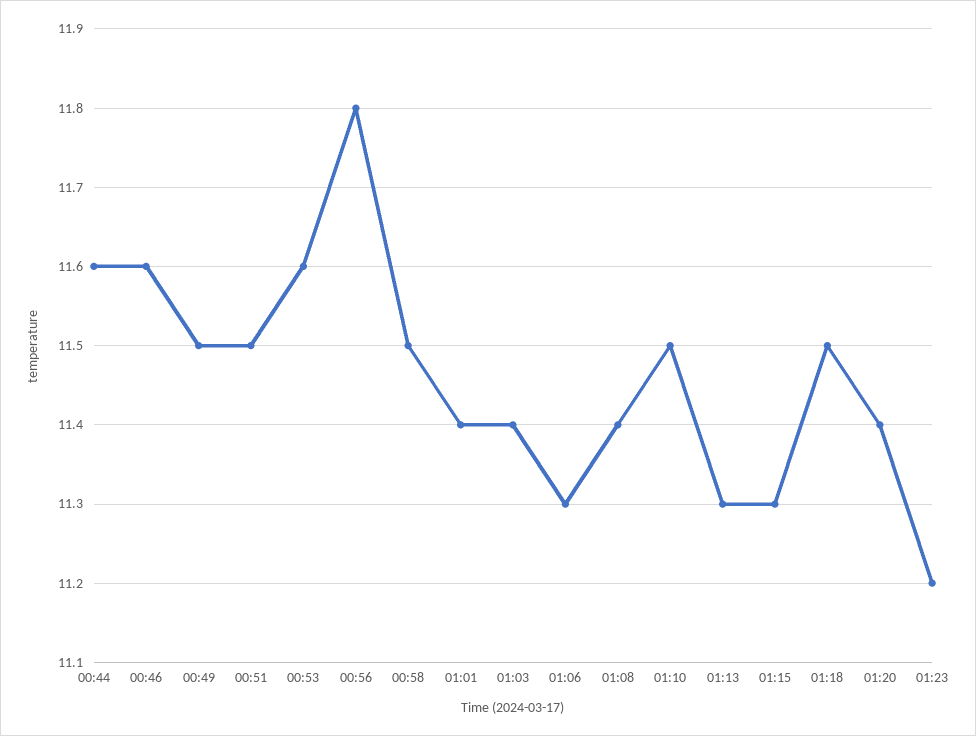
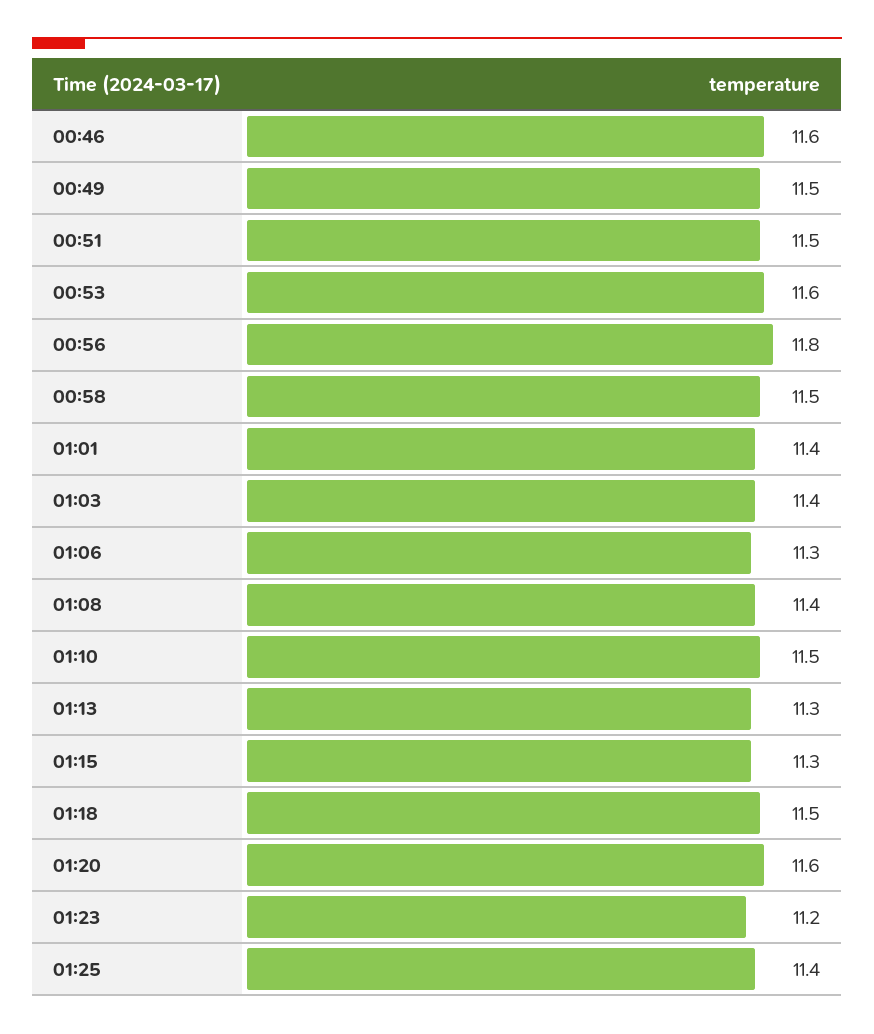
00:44: 11.6 -> none
01:20: 11.4 -> 11.6
01:25: none -> 11.4

